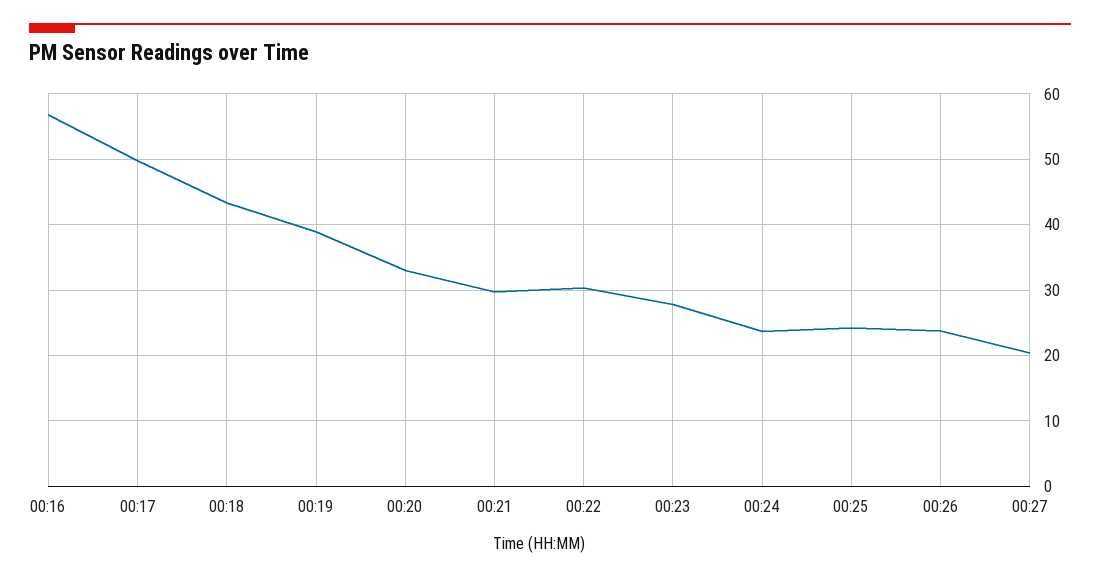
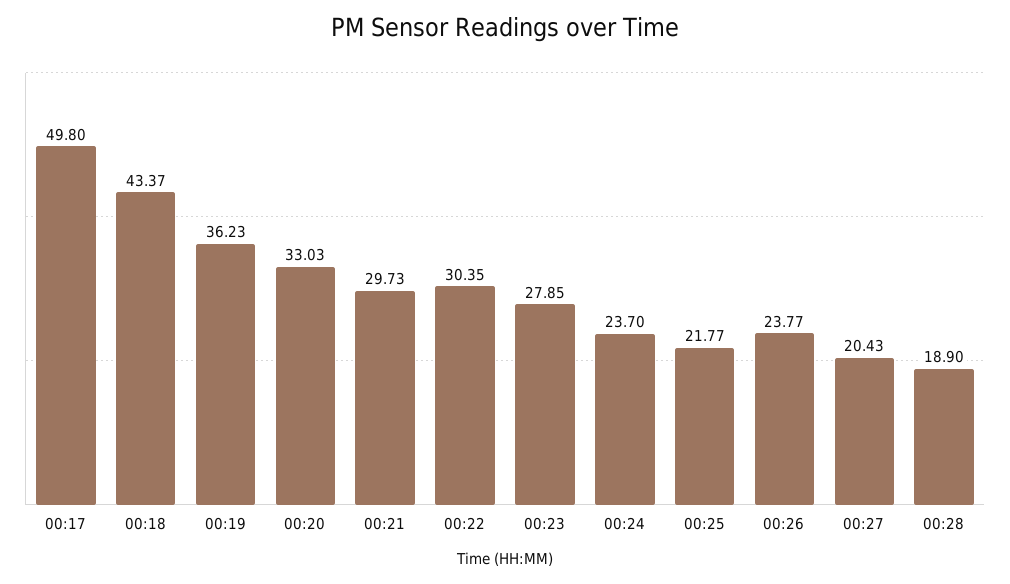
00:16: 57 -> none
00:19: 39 -> 36.23
00:25: 24 -> 21.77
00:28: none -> 18.9

